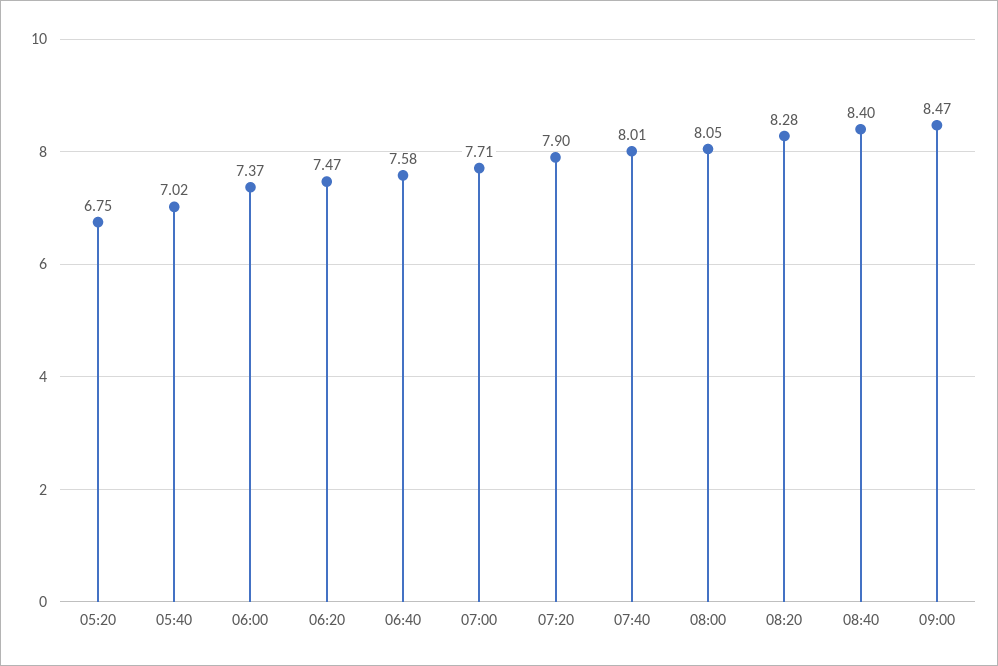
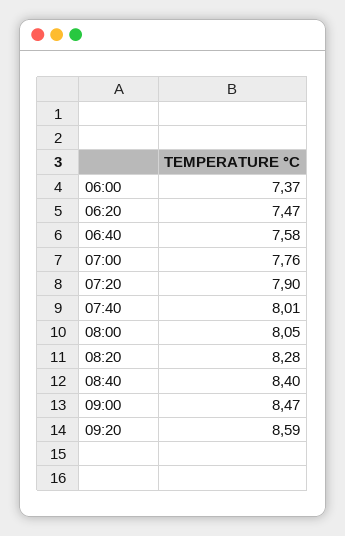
05:20: 6.75 -> none
05:40: 7.02 -> none
07:00: 7.71 -> 7.76
09:20: none -> 8.59

